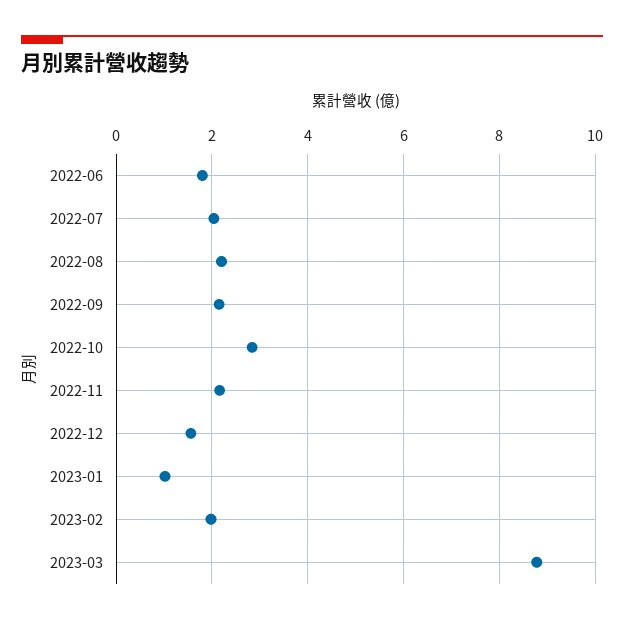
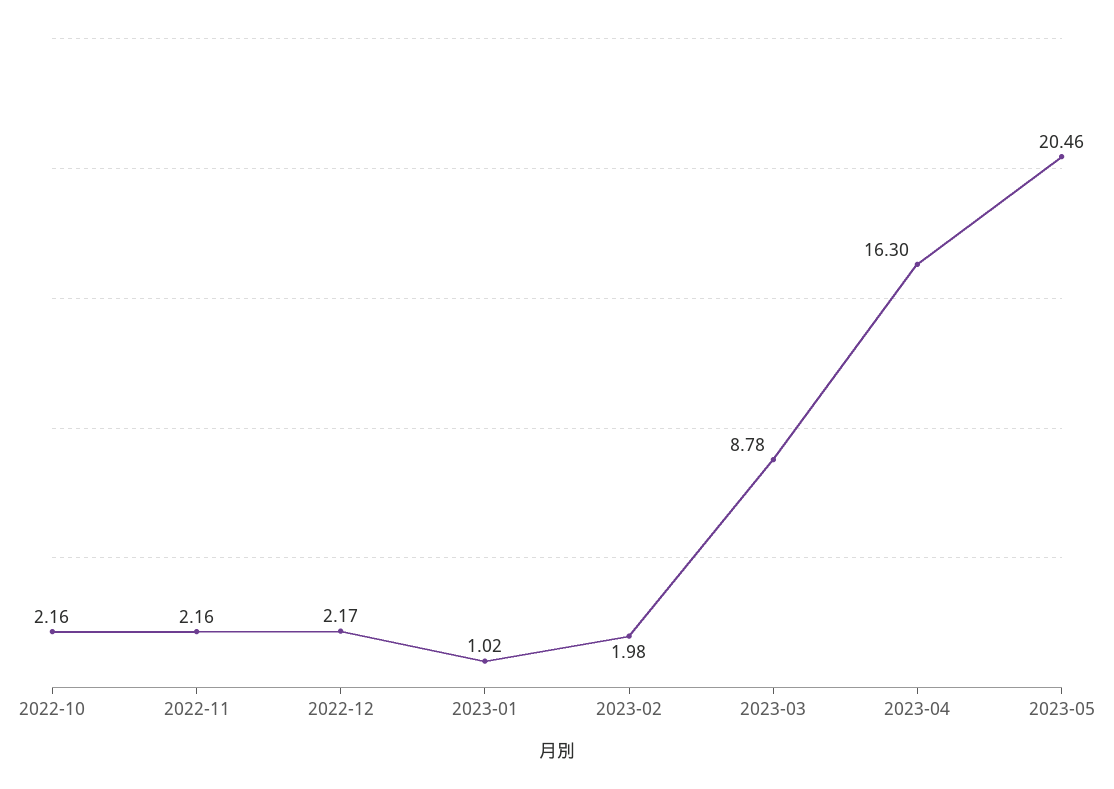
2022-06: 1.8 -> none
2022-07: 2 -> none
2022-08: 2.2 -> none
2022-09: 2.2 -> none
2022-10: 2.8 -> 2.16
2022-12: 1.6 -> 2.17
2023-04: none -> 16.3
2023-05: none -> 20.46

